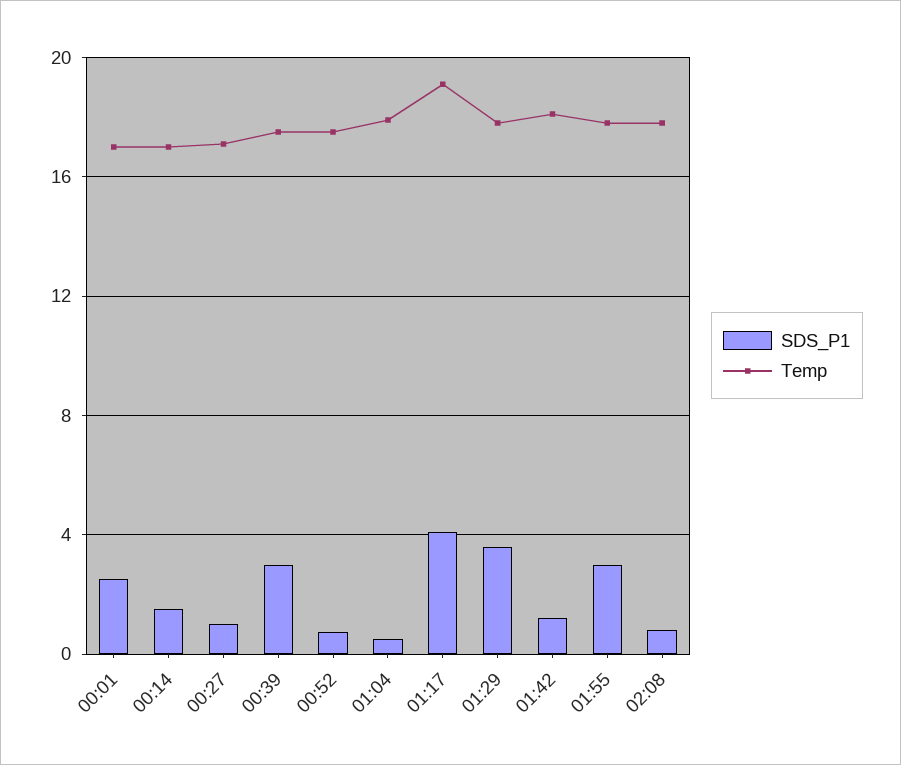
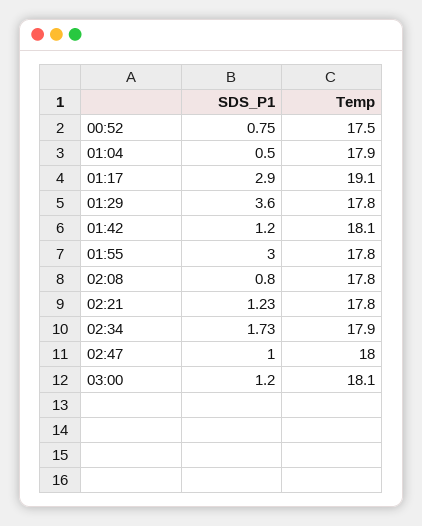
SDS_P1, 00:01: 2.5 -> none
Temp, 00:01: 17 -> none
SDS_P1, 00:14: 1.5 -> none
Temp, 00:14: 17 -> none
SDS_P1, 00:27: 1 -> none
Temp, 00:27: 17 -> none
SDS_P1, 00:39: 3 -> none
Temp, 00:39: 17.5 -> none
SDS_P1, 01:17: 4 -> 2.9
SDS_P1, 02:21: none -> 1.23
Temp, 02:21: none -> 17.8
SDS_P1, 02:34: none -> 1.73
Temp, 02:34: none -> 17.9
SDS_P1, 02:47: none -> 1
Temp, 02:47: none -> 18
SDS_P1, 03:00: none -> 1.2
Temp, 03:00: none -> 18.1

